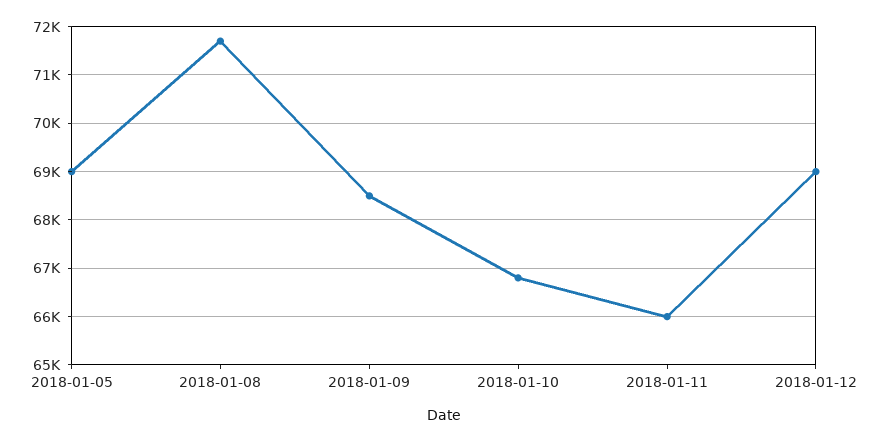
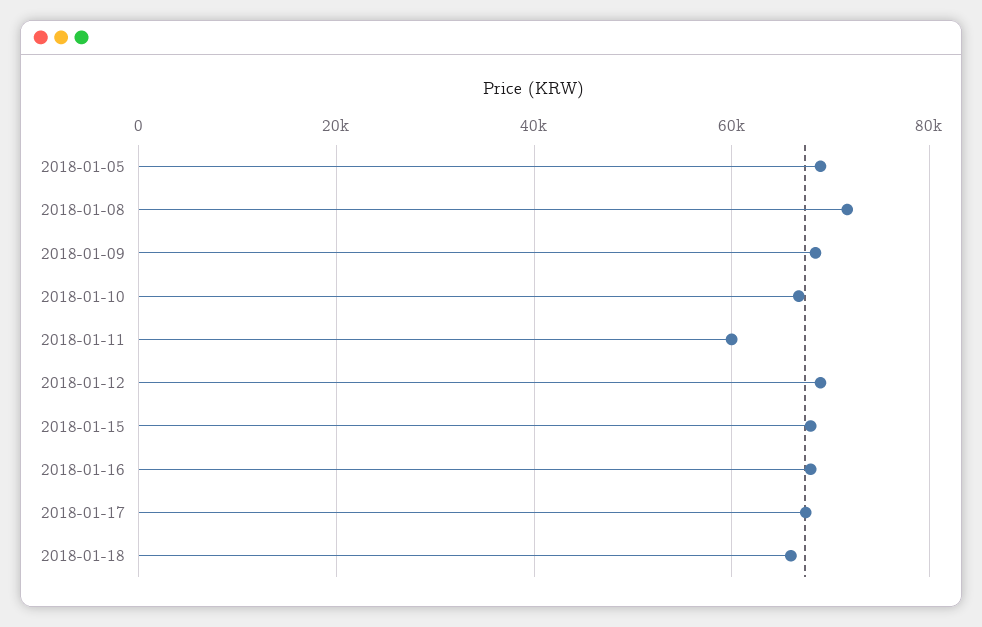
2018-01-11: 66000 -> 60000
2018-01-15: none -> 68000
2018-01-16: none -> 68000
2018-01-17: none -> 68000
2018-01-18: none -> 66000

